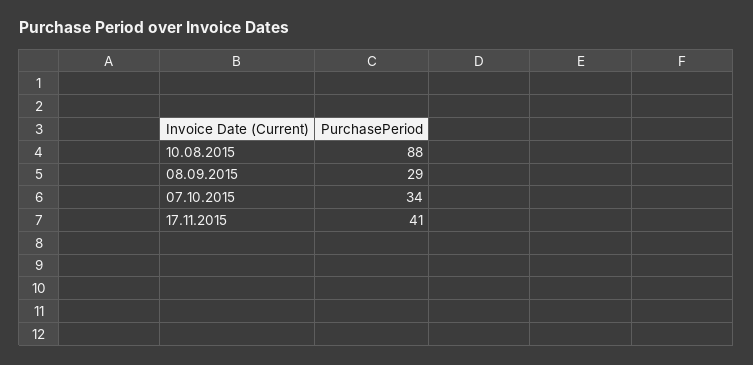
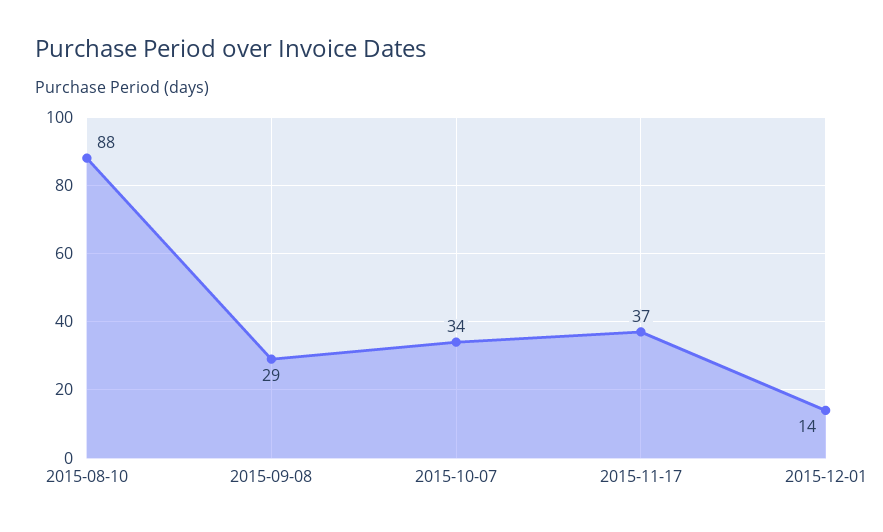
17.11.2015: 41 -> 37
2015-12-01: none -> 14

